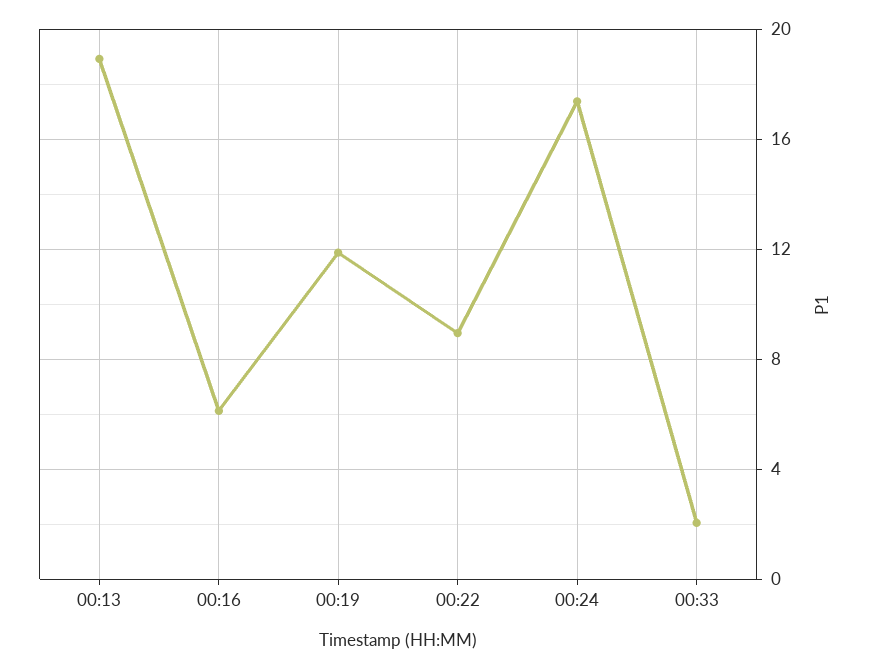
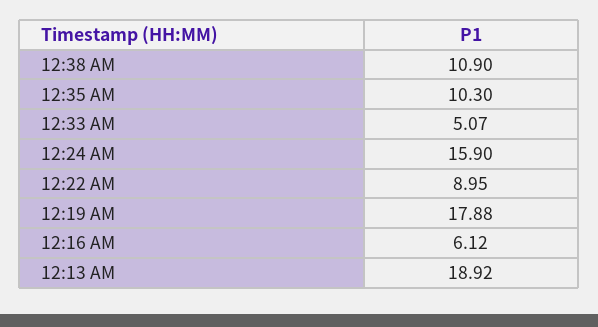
00:19: 12 -> 17.88
00:24: 17.5 -> 15.9
00:33: 2 -> 5.07
12:38 AM: none -> 10.9
12:35 AM: none -> 10.3

